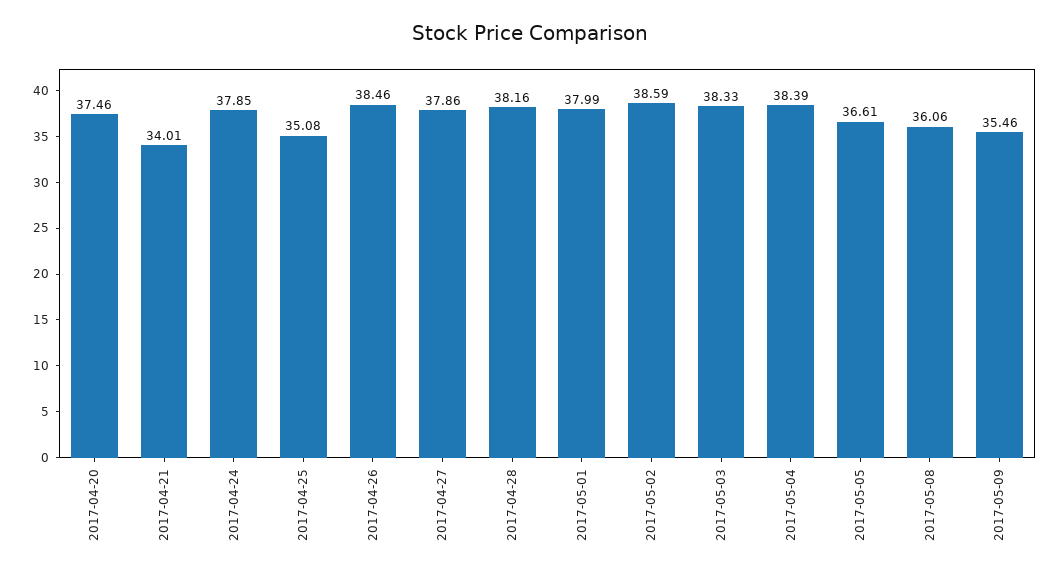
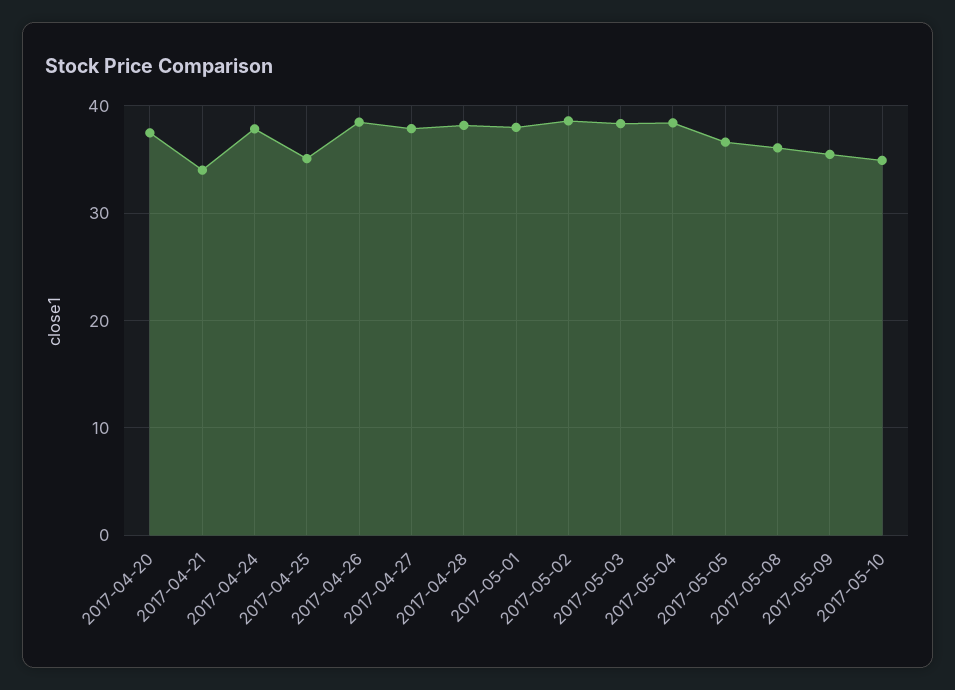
2017-05-10: none -> 35

